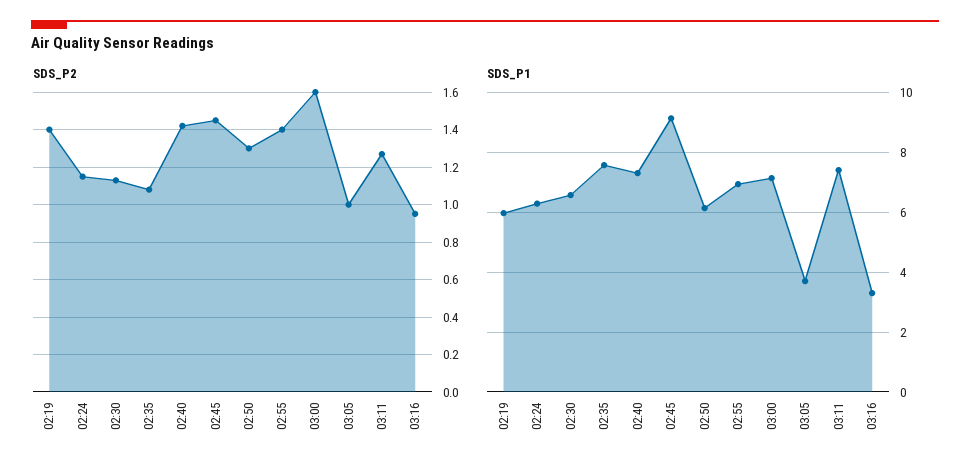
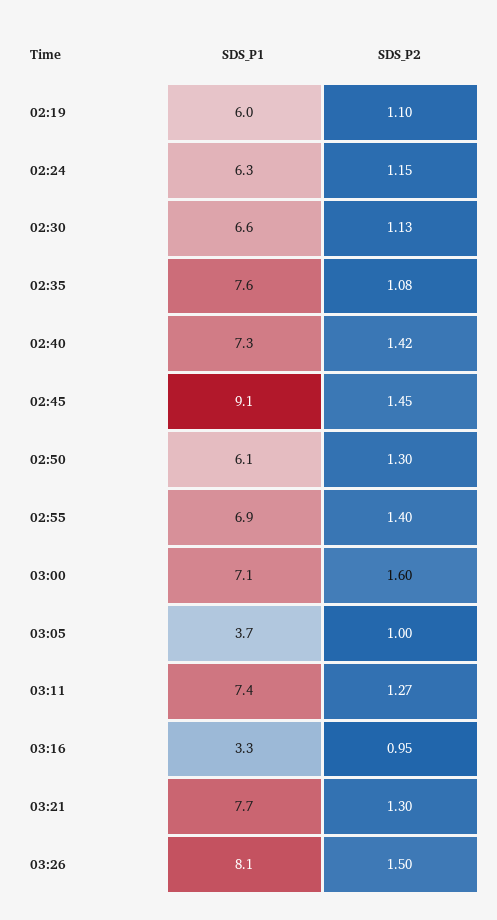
SDS_P2, 02:19: 1.4 -> 1.1
SDS_P1, 03:21: none -> 7.7
SDS_P2, 03:21: none -> 1.3
SDS_P1, 03:26: none -> 8.1
SDS_P2, 03:26: none -> 1.5

